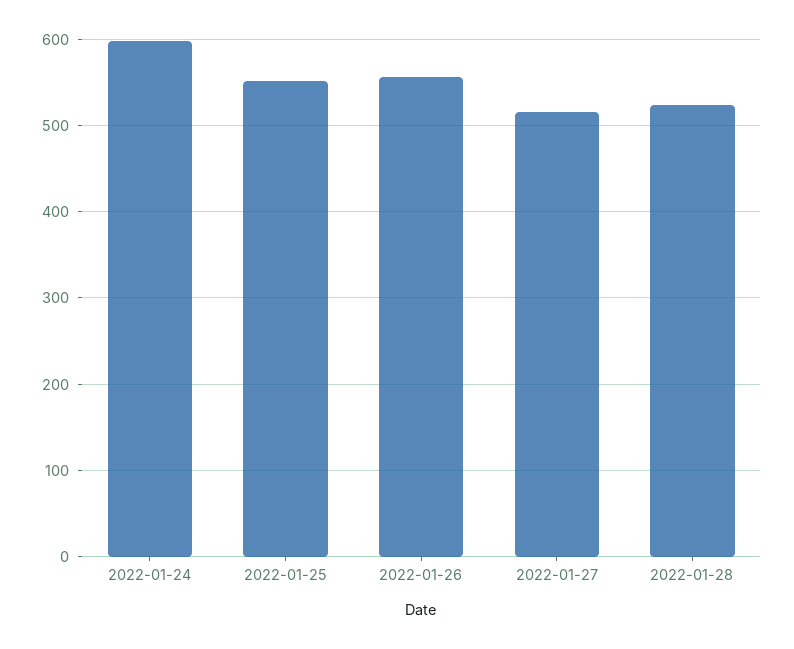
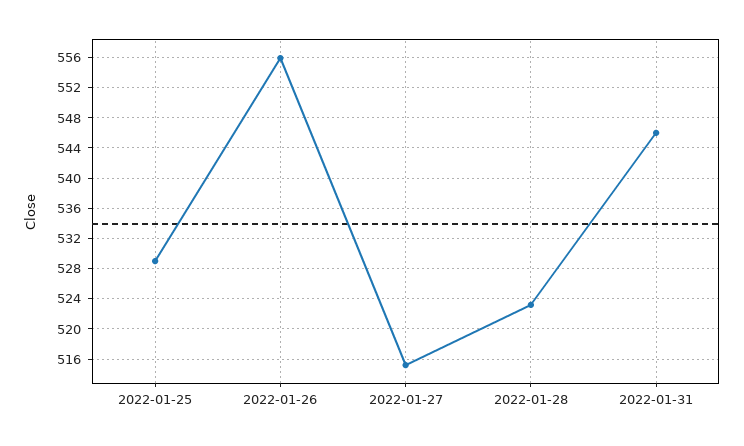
2022-01-24: 600 -> none
2022-01-25: 550 -> 529
2022-01-31: none -> 546

